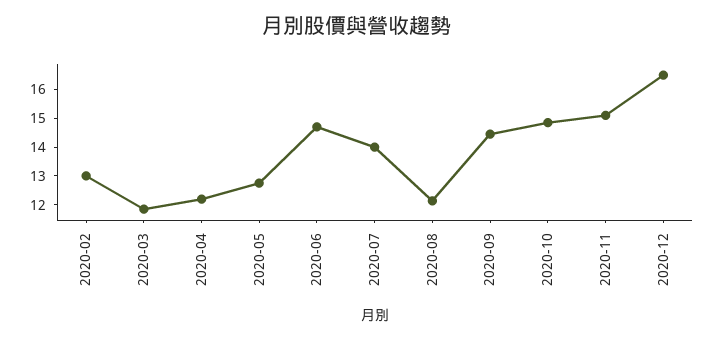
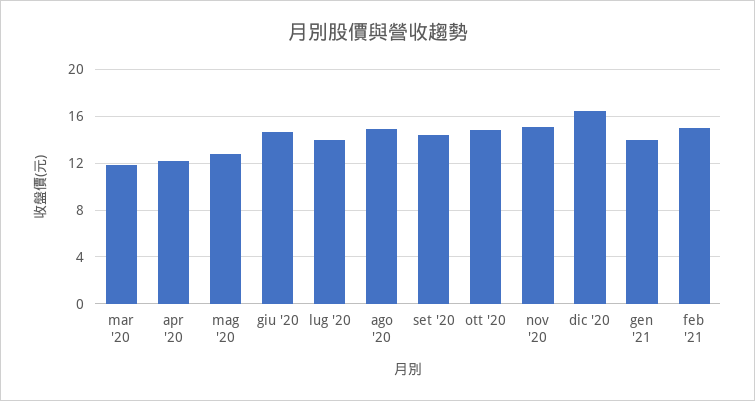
2020-02: 13 -> none
2020-08: 12 -> 15
gen '21: none -> 14
feb '21: none -> 15

